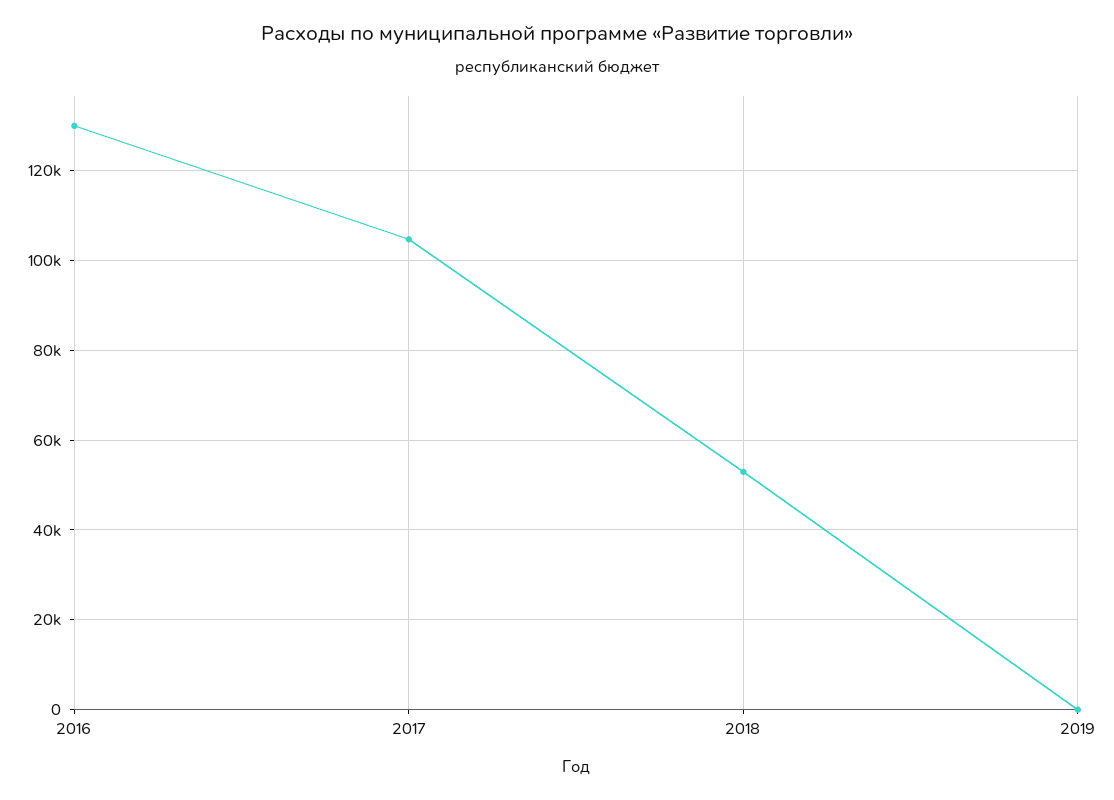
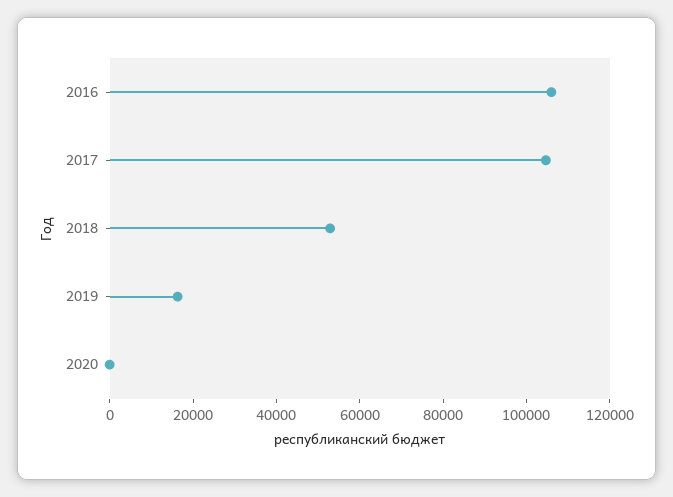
2016: 130000 -> 105000
2019: 0 -> 15000
2020: none -> 0

